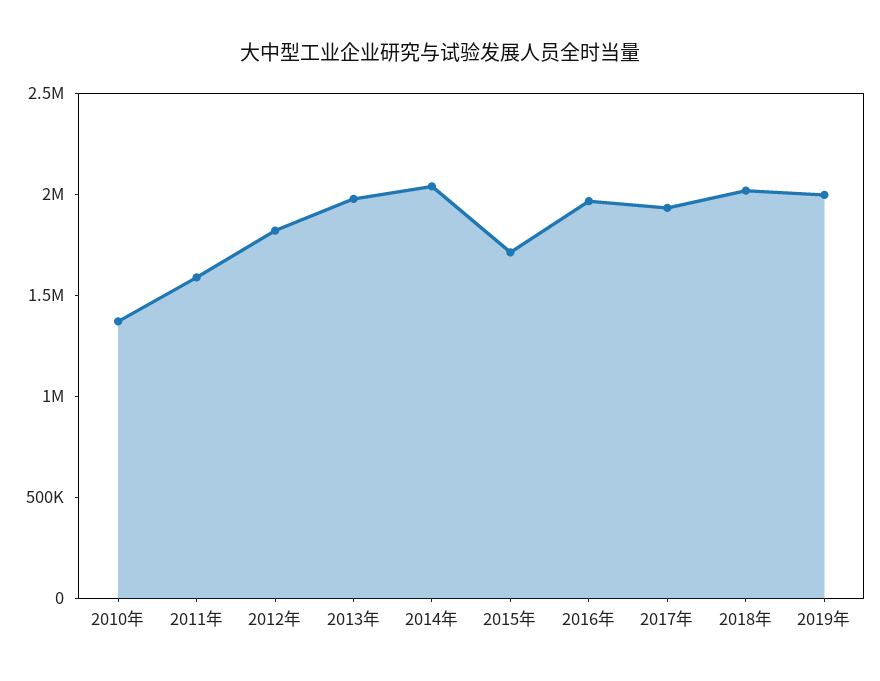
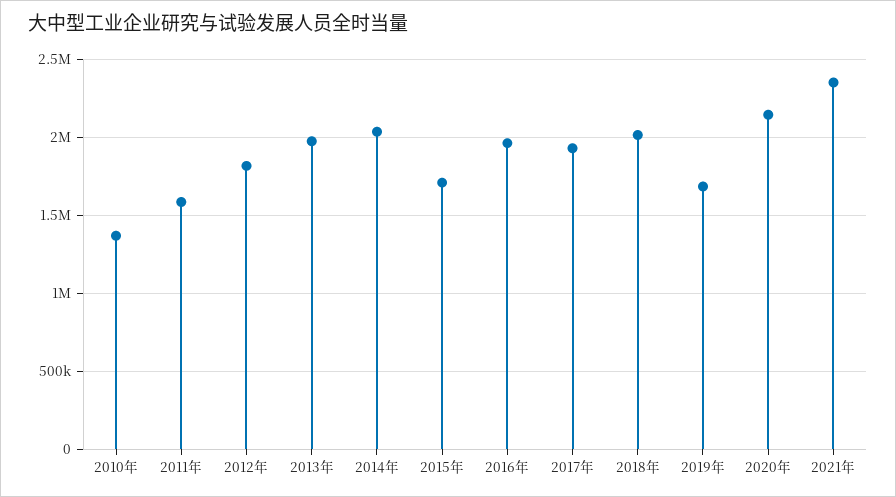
2019年: 2000000 -> 1700000
2020年: none -> 2150000
2021年: none -> 2350000

